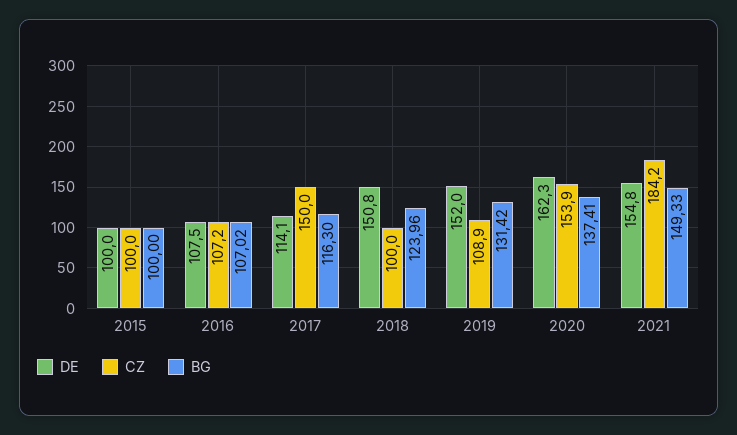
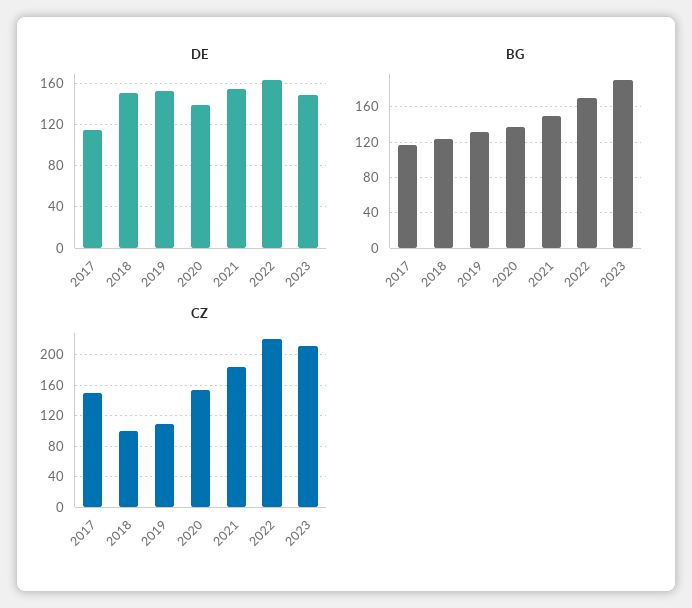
DE, 2015: 100 -> none
CZ, 2015: 100 -> none
BG, 2015: 100 -> none
DE, 2016: 107.5 -> none
CZ, 2016: 107.2 -> none
BG, 2016: 107.02 -> none
DE, 2020: 162.3 -> 140
DE, 2022: none -> 160
DE, 2023: none -> 150
BG, 2022: none -> 170
BG, 2023: none -> 190
CZ, 2022: none -> 220
CZ, 2023: none -> 210

